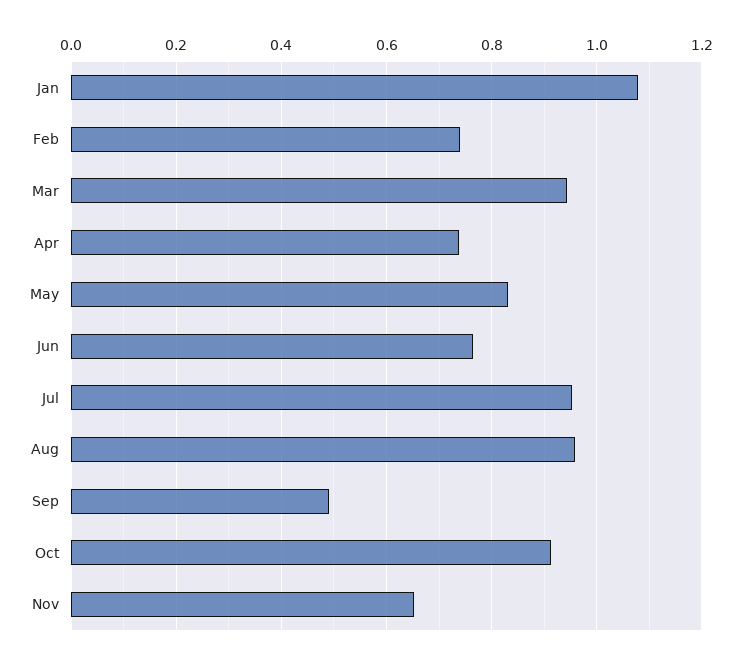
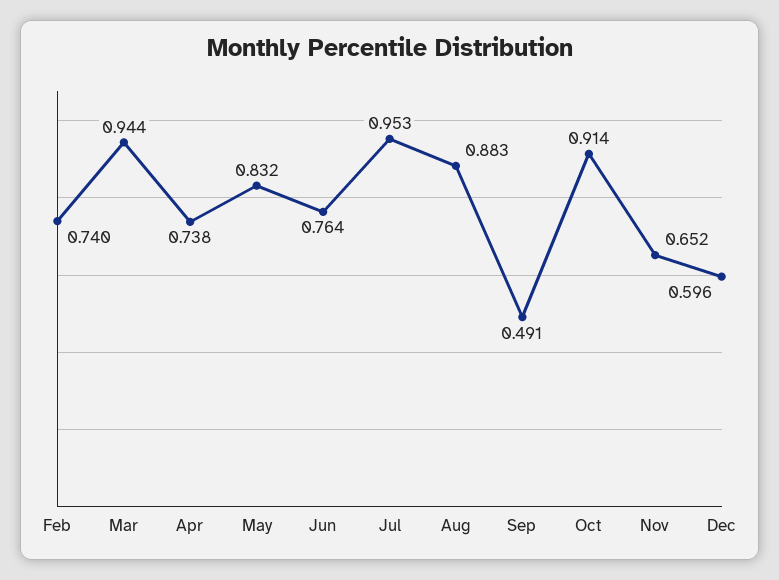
Jan: 1.08 -> none
Aug: 0.96 -> 0.883
Dec: none -> 0.596

